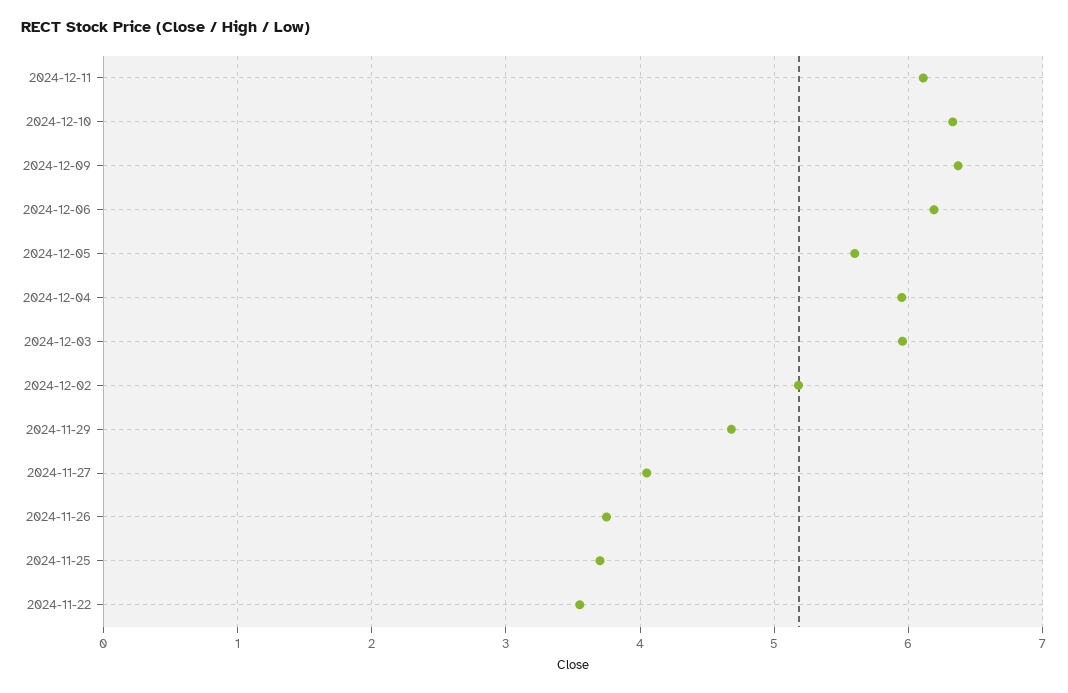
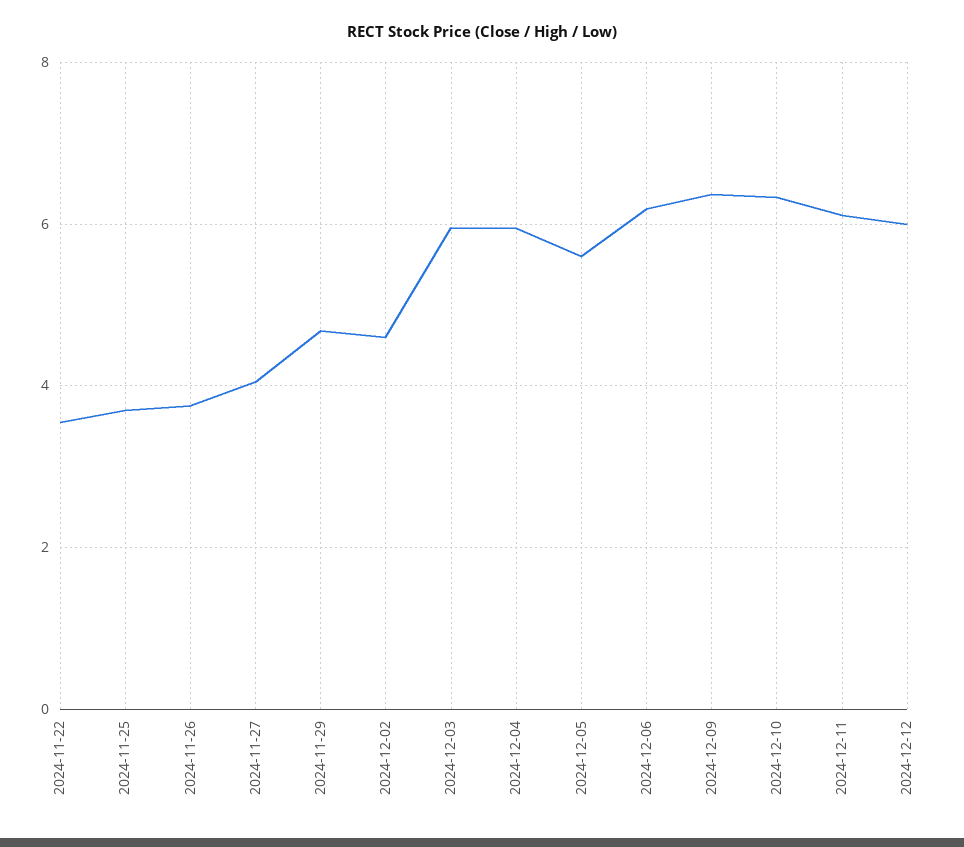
2024-12-02: 5.2 -> 4.6
2024-12-12: none -> 6

